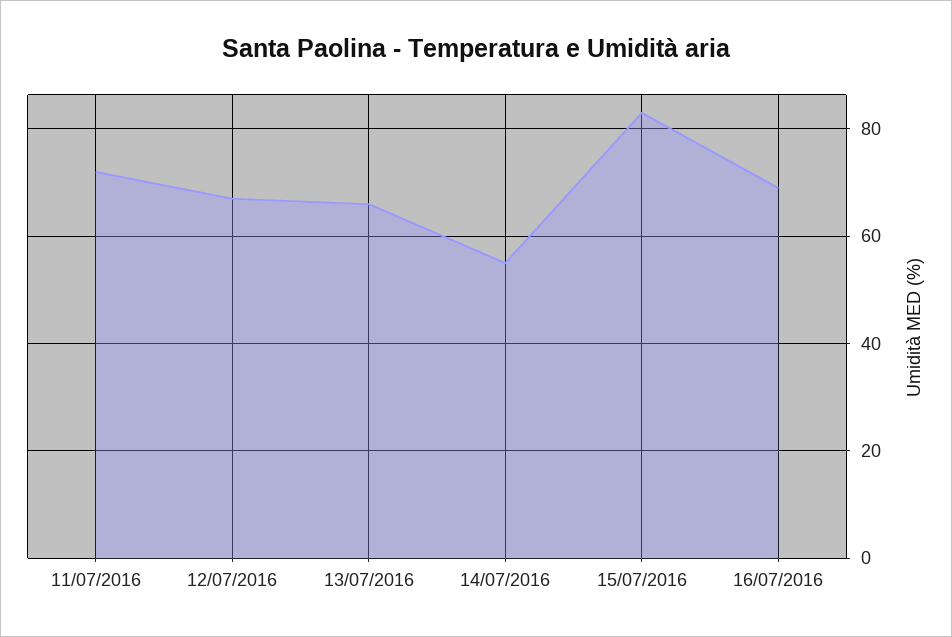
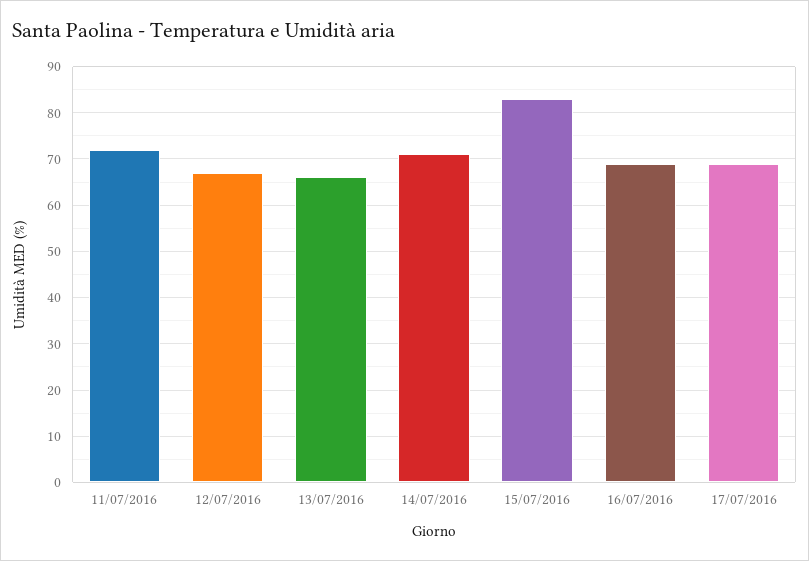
14/07/2016: 55 -> 70
17/07/2016: none -> 70

